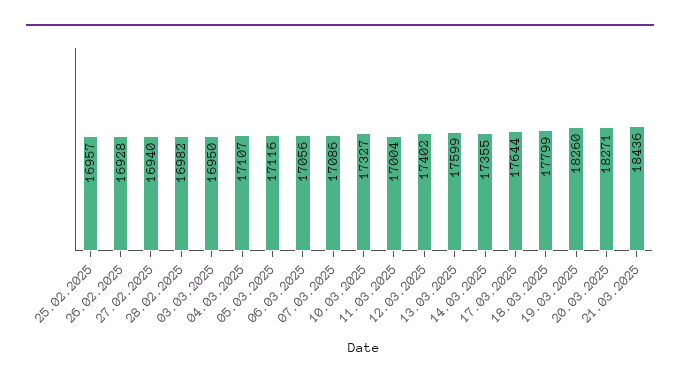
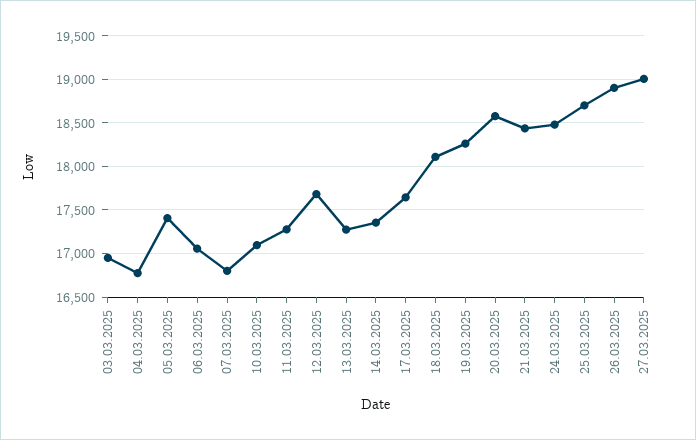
25.02.2025: 16957 -> none
26.02.2025: 16928 -> none
27.02.2025: 16940 -> none
28.02.2025: 16982 -> none
04.03.2025: 17107 -> 16800
05.03.2025: 17116 -> 17400
07.03.2025: 17086 -> 16800
10.03.2025: 17327 -> 17100
11.03.2025: 17004 -> 17300
12.03.2025: 17402 -> 17700
13.03.2025: 17599 -> 17300
18.03.2025: 17799 -> 18100
20.03.2025: 18271 -> 18600
24.03.2025: none -> 18500
25.03.2025: none -> 18700
26.03.2025: none -> 18900
27.03.2025: none -> 19000

